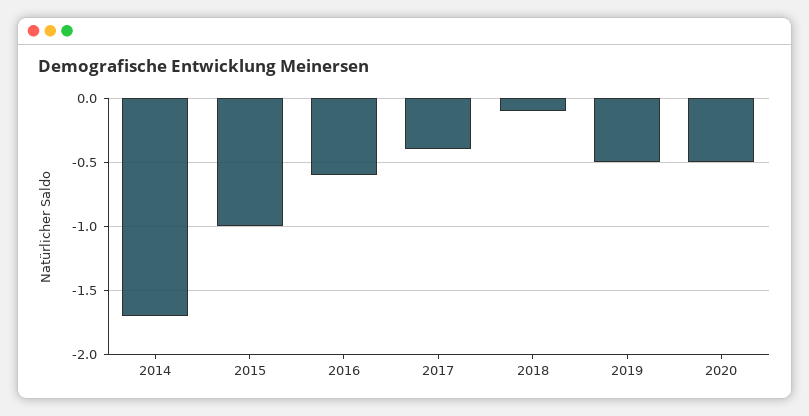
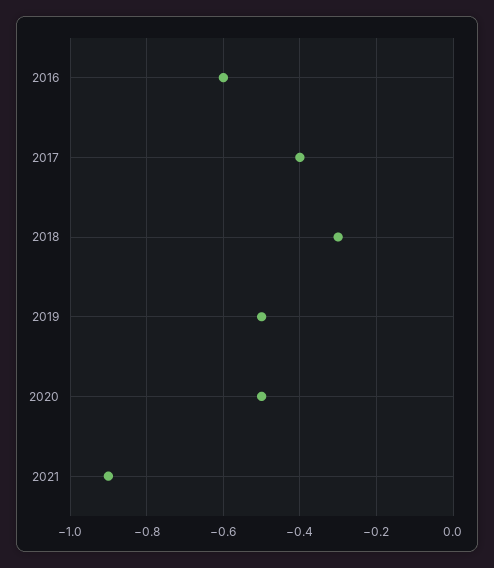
2014: -1.7 -> none
2015: -1 -> none
2018: -0.1 -> -0.3
2021: none -> -0.9

